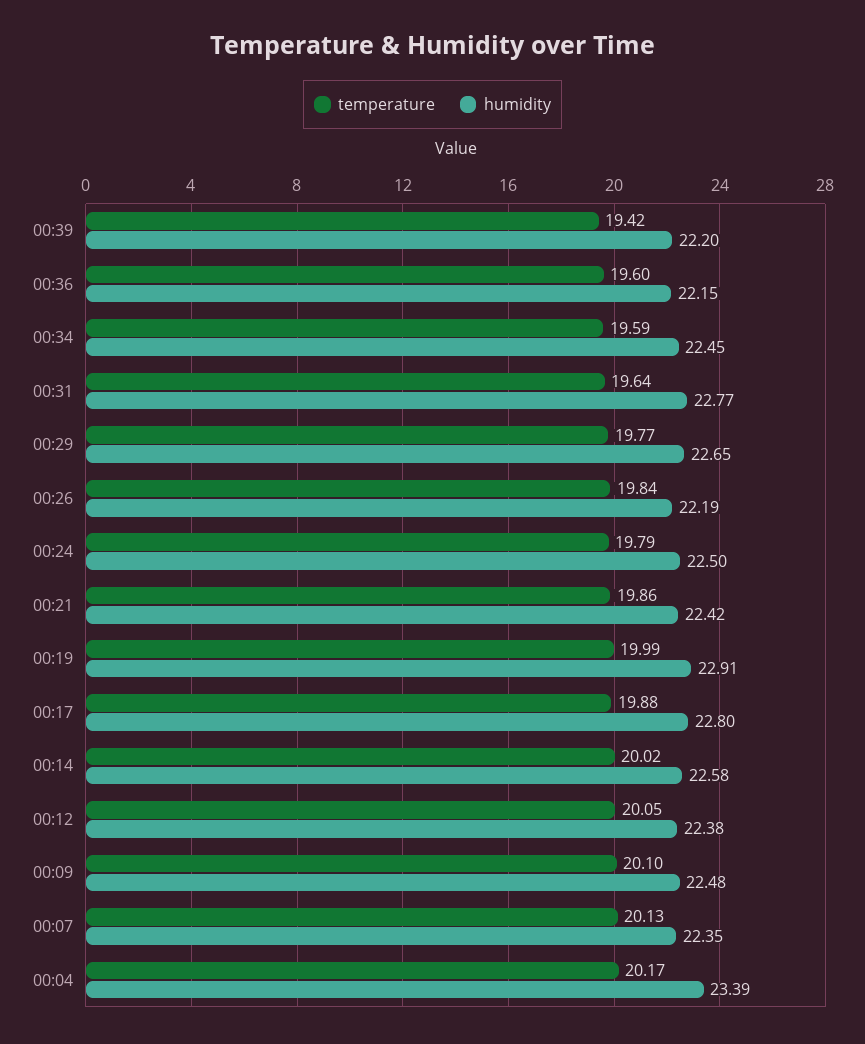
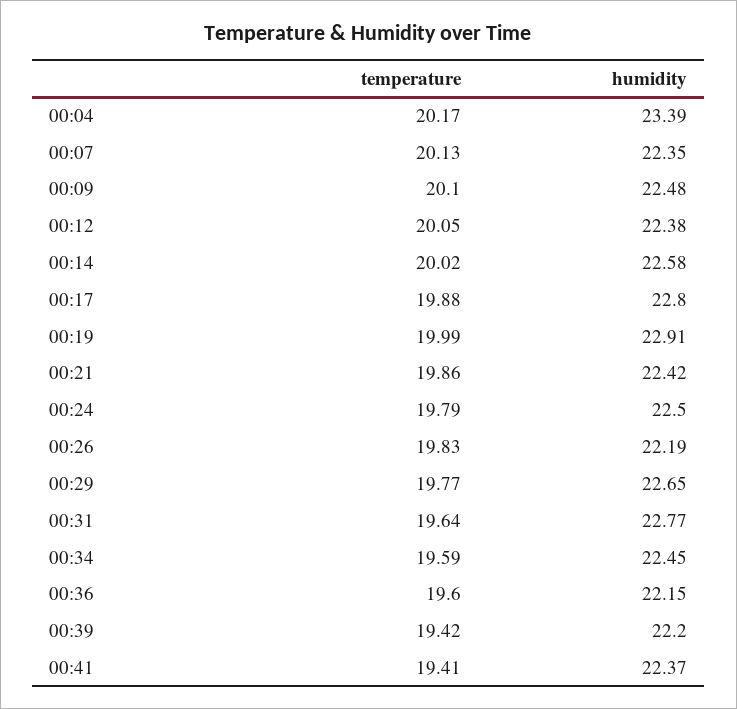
temperature, 00:26: 19.84 -> 19.83
temperature, 00:41: none -> 19.41
humidity, 00:41: none -> 22.37

